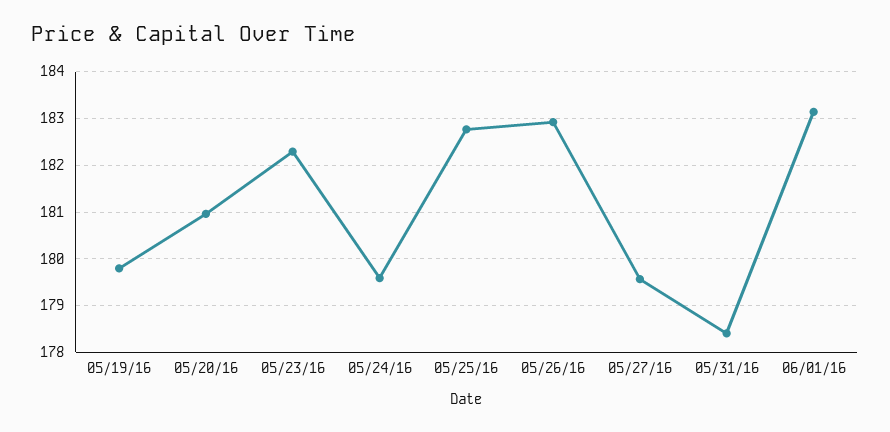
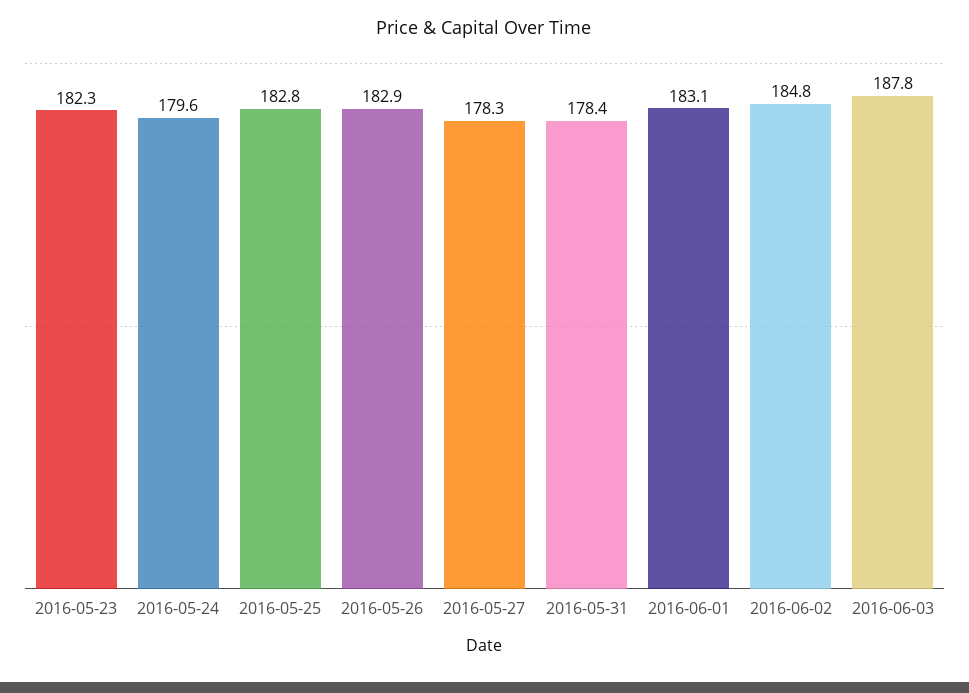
05/19/16: 179.8 -> none
05/20/16: 181 -> none
05/27/16: 179.6 -> 178.3
2016-06-02: none -> 184.8
2016-06-03: none -> 187.8

